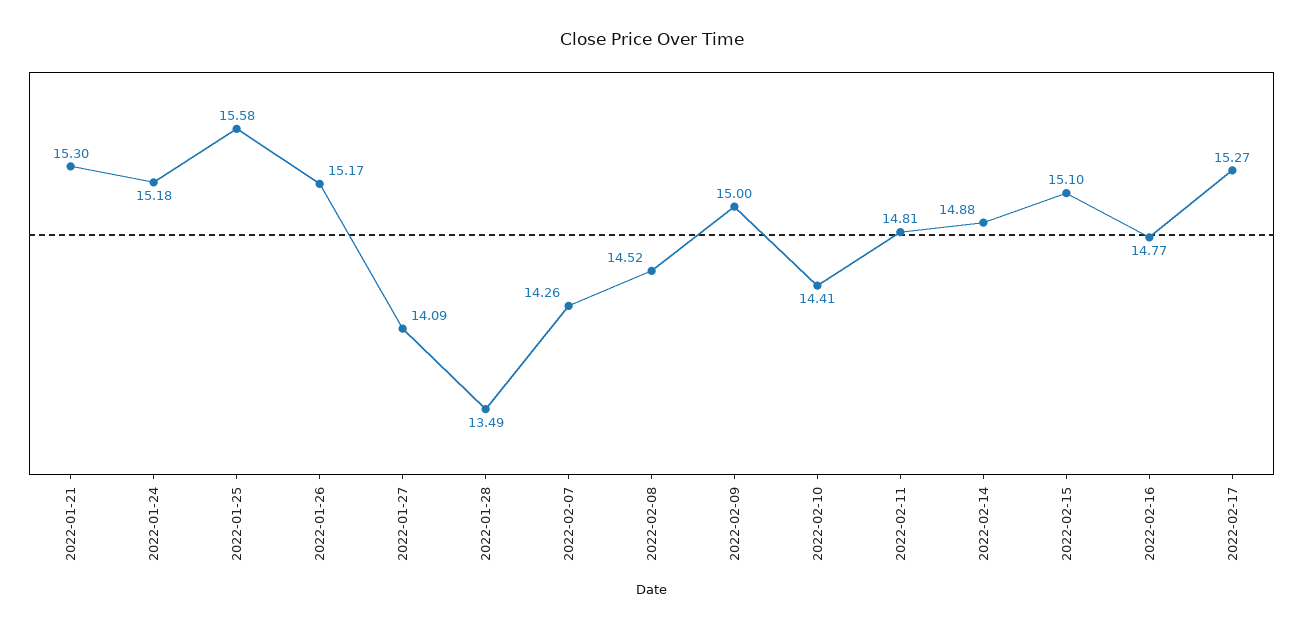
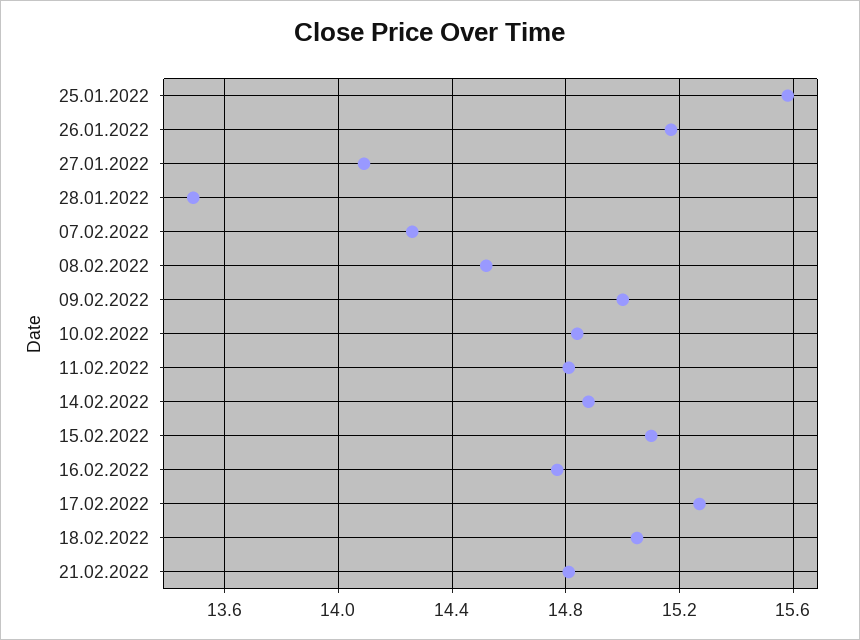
2022-01-21: 15.3 -> none
2022-01-24: 15.18 -> none
2022-02-10: 14.41 -> 14.85
18.02.2022: none -> 15.05
21.02.2022: none -> 14.8

